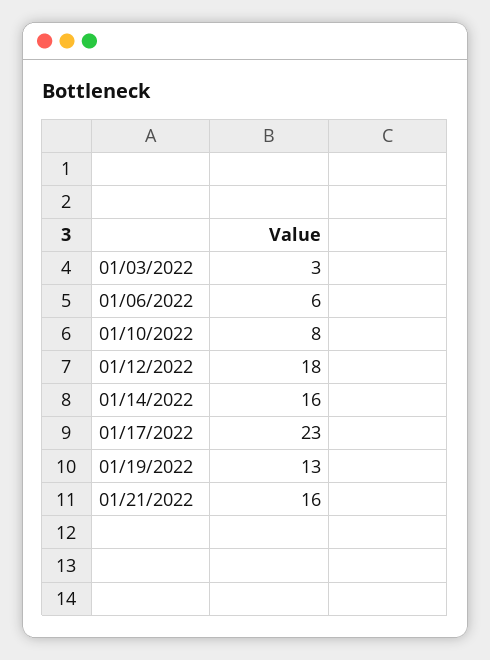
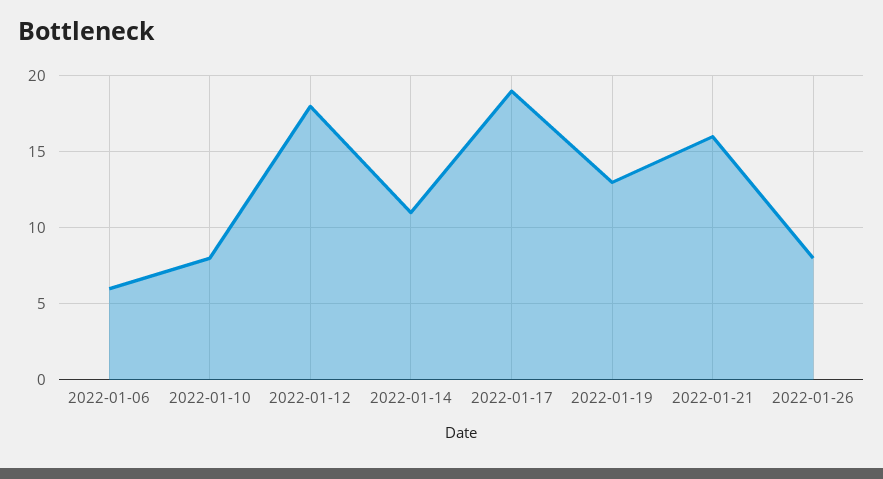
01/03/2022: 3 -> none
01/14/2022: 16 -> 11
01/17/2022: 23 -> 19
2022-01-26: none -> 8

